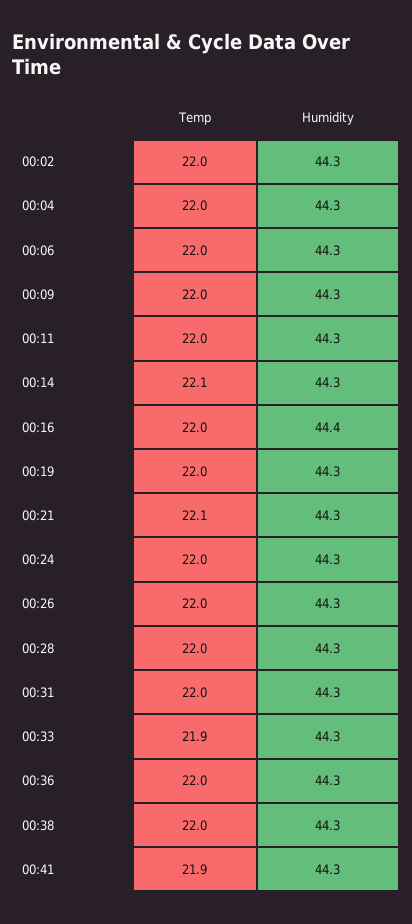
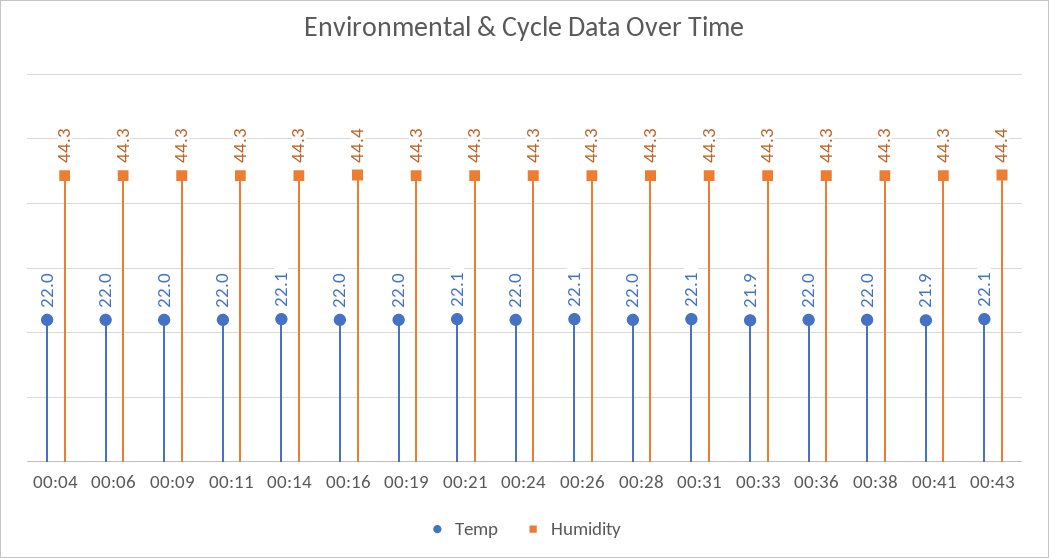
Temp, 00:02: 22 -> none
Humidity, 00:02: 44.3 -> none
Temp, 00:26: 22 -> 22.1
Temp, 00:31: 22 -> 22.1
Temp, 00:43: none -> 22.1
Humidity, 00:43: none -> 44.4

